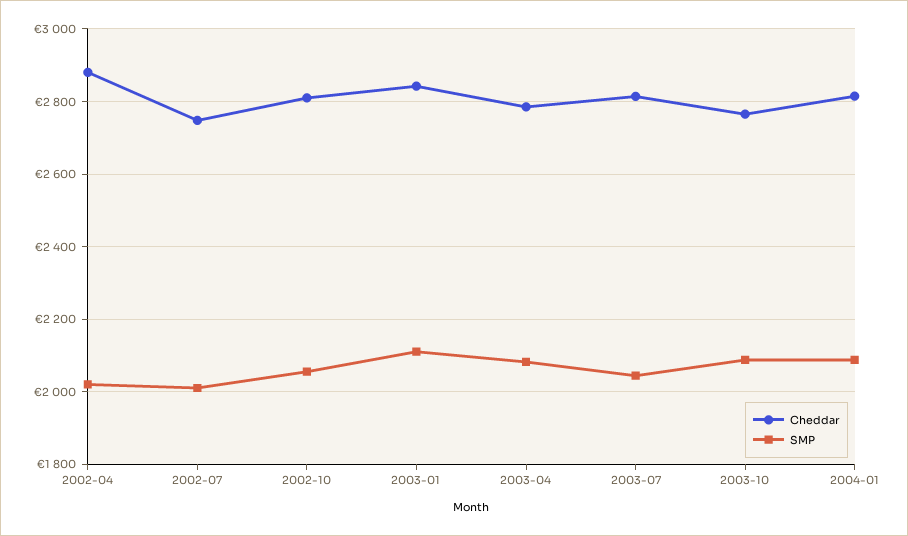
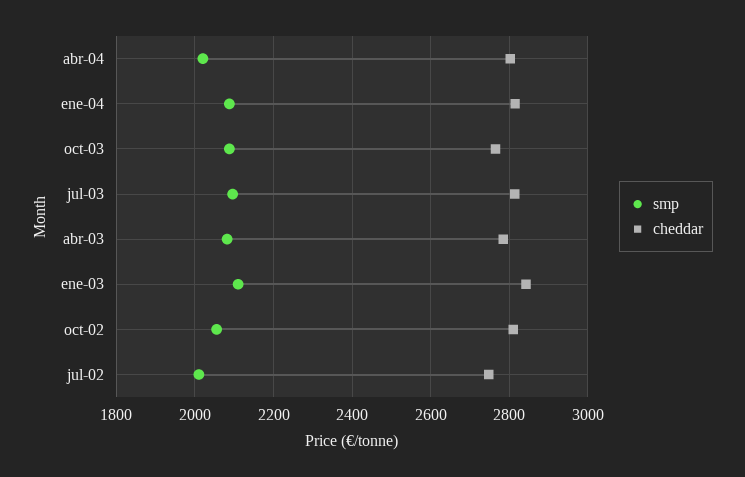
Cheddar, 2002-04: 2880 -> none
SMP, 2002-04: 2020 -> none
SMP, 2003-07: 2040 -> 2100
SMP, abr-04: none -> 2020
Cheddar, abr-04: none -> 2800

